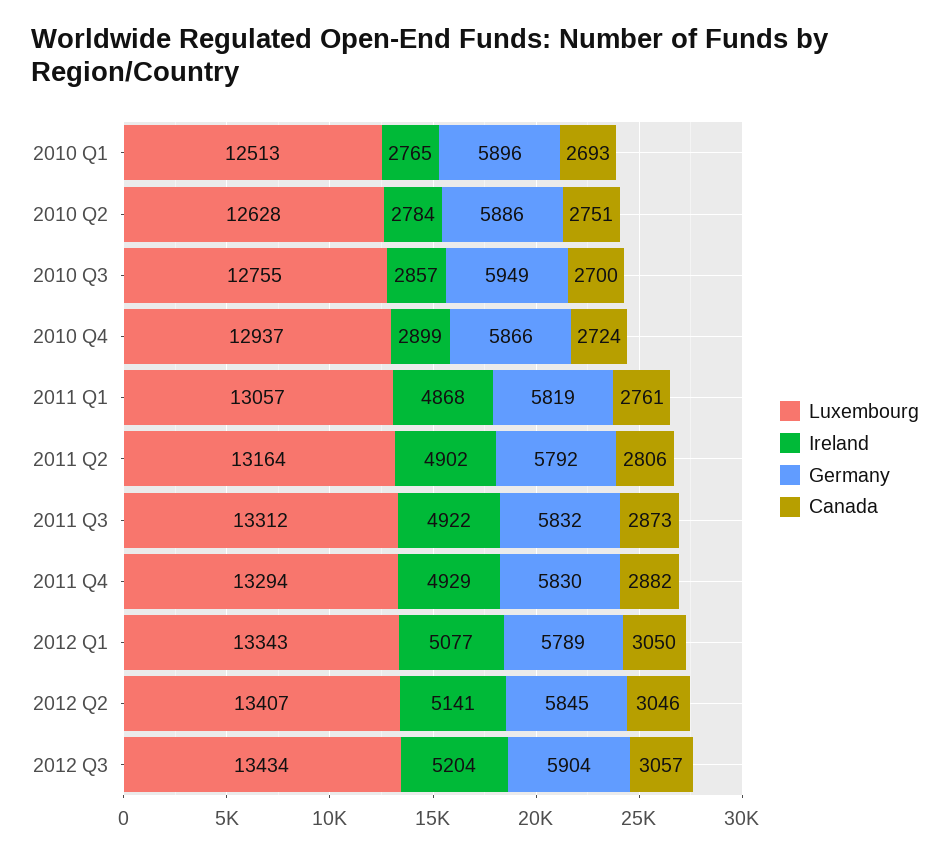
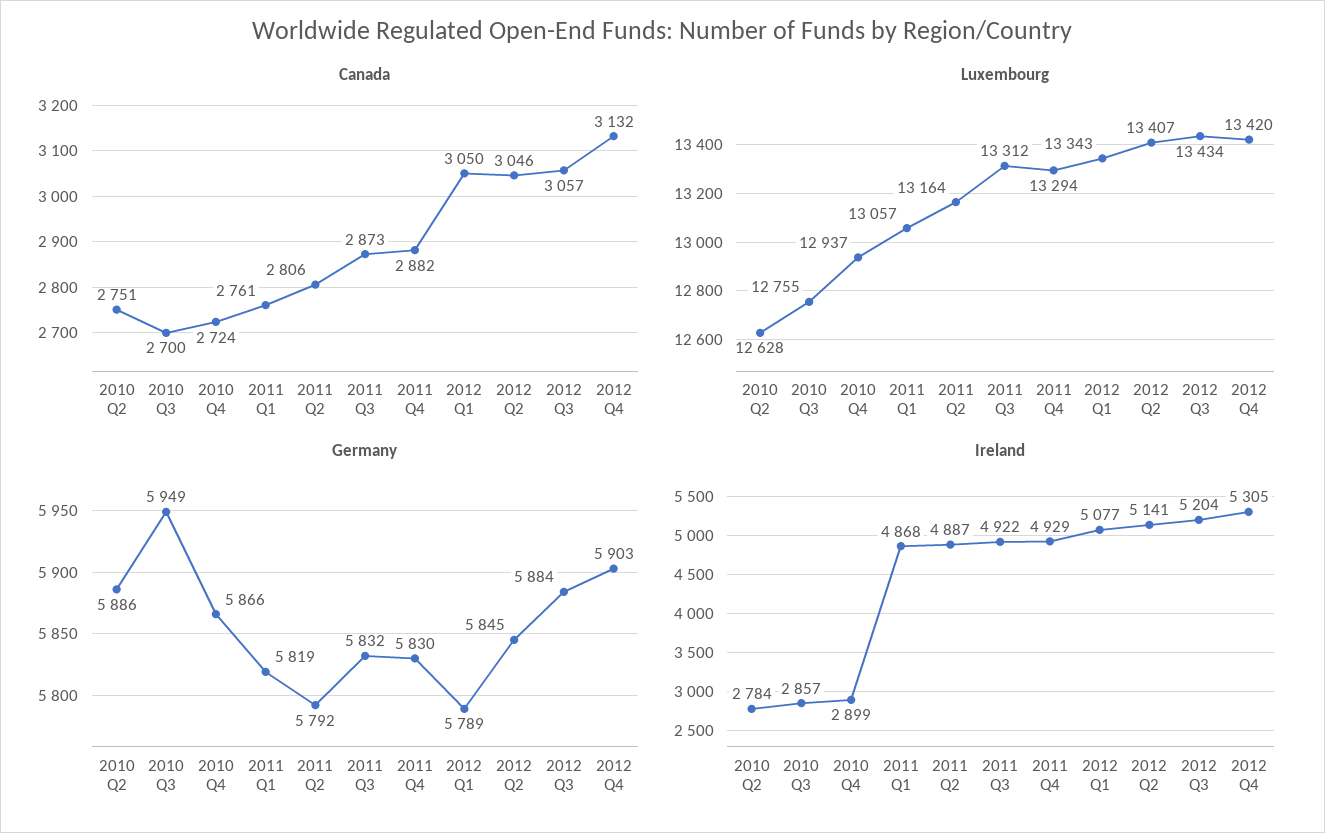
Luxembourg, 2010 Q1: 12513 -> none
Ireland, 2010 Q1: 2765 -> none
Germany, 2010 Q1: 5896 -> none
Canada, 2010 Q1: 2693 -> none
Ireland, 2011 Q2: 4902 -> 4887
Germany, 2012 Q3: 5904 -> 5884
Canada, 2012 Q4: none -> 3132
Luxembourg, 2012 Q4: none -> 13420
Germany, 2012 Q4: none -> 5903
Ireland, 2012 Q4: none -> 5305

